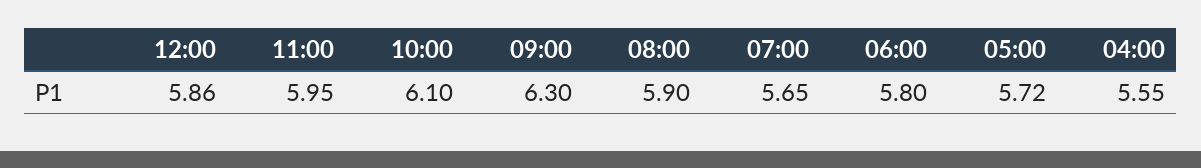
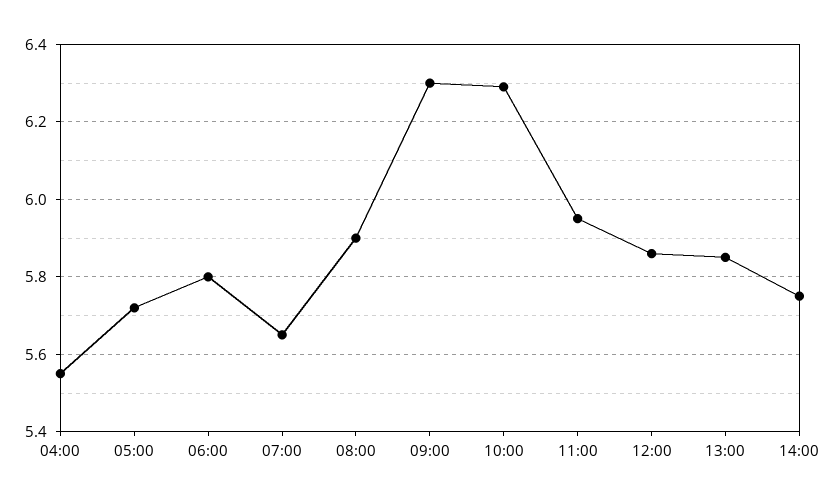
10:00: 6.1 -> 6.3
13:00: none -> 5.85
14:00: none -> 5.75

